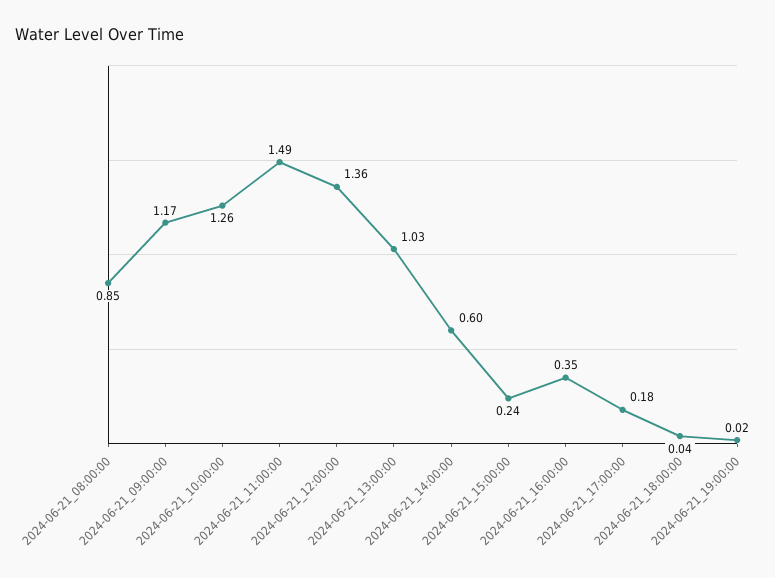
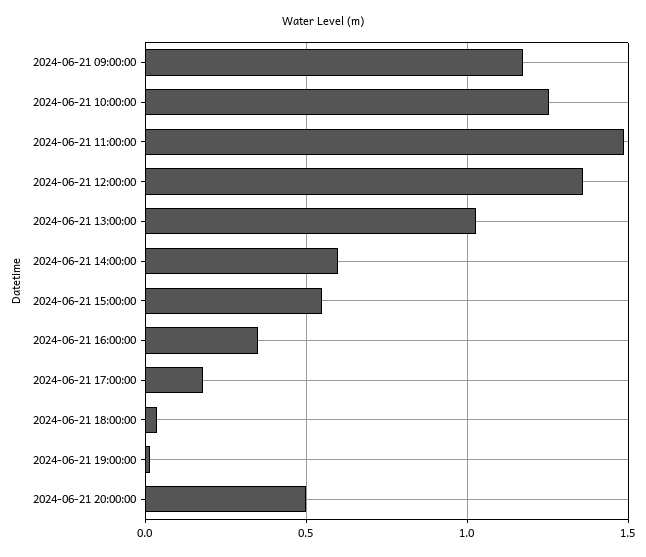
2024-06-21_08:00:00: 0.85 -> none
2024-06-21_15:00:00: 0.24 -> 0.55
2024-06-21 20:00:00: none -> 0.5

